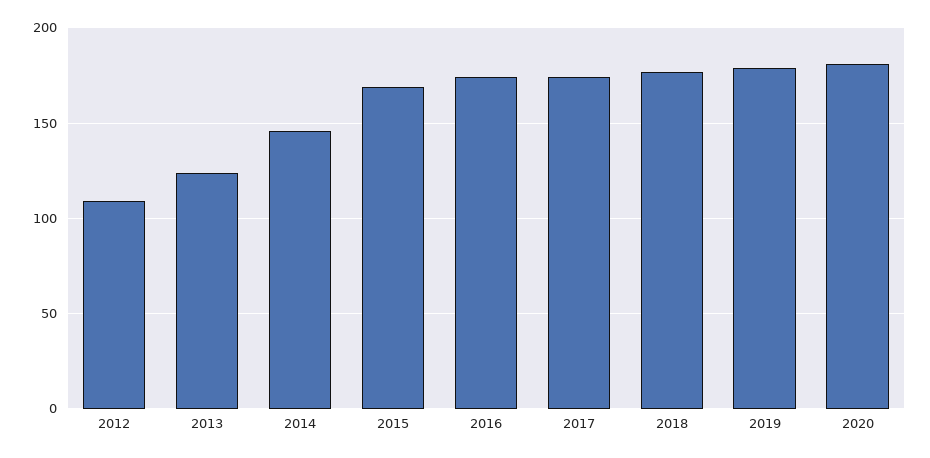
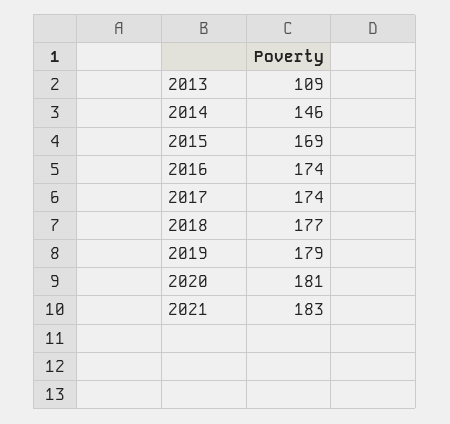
2012: 110 -> none
2013: 125 -> 109
2021: none -> 183

